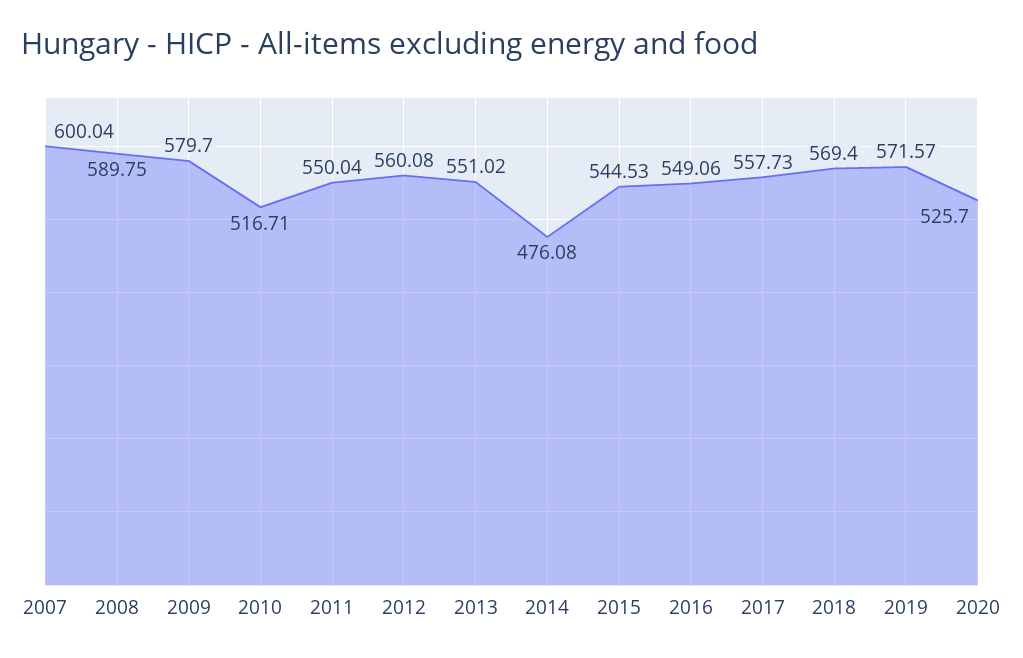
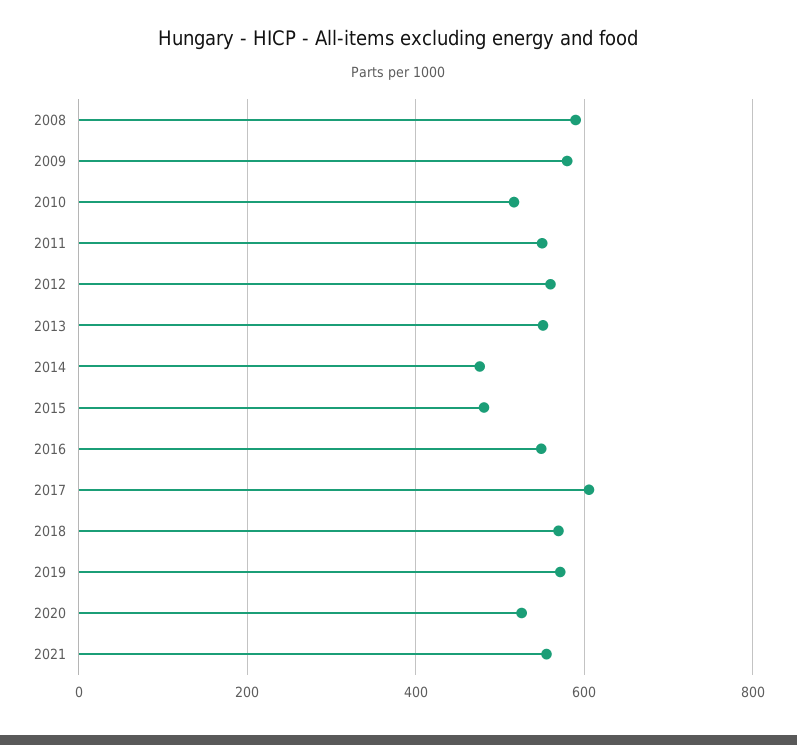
2007: 600.04 -> none
2015: 544.53 -> 480
2017: 557.73 -> 600
2021: none -> 560

